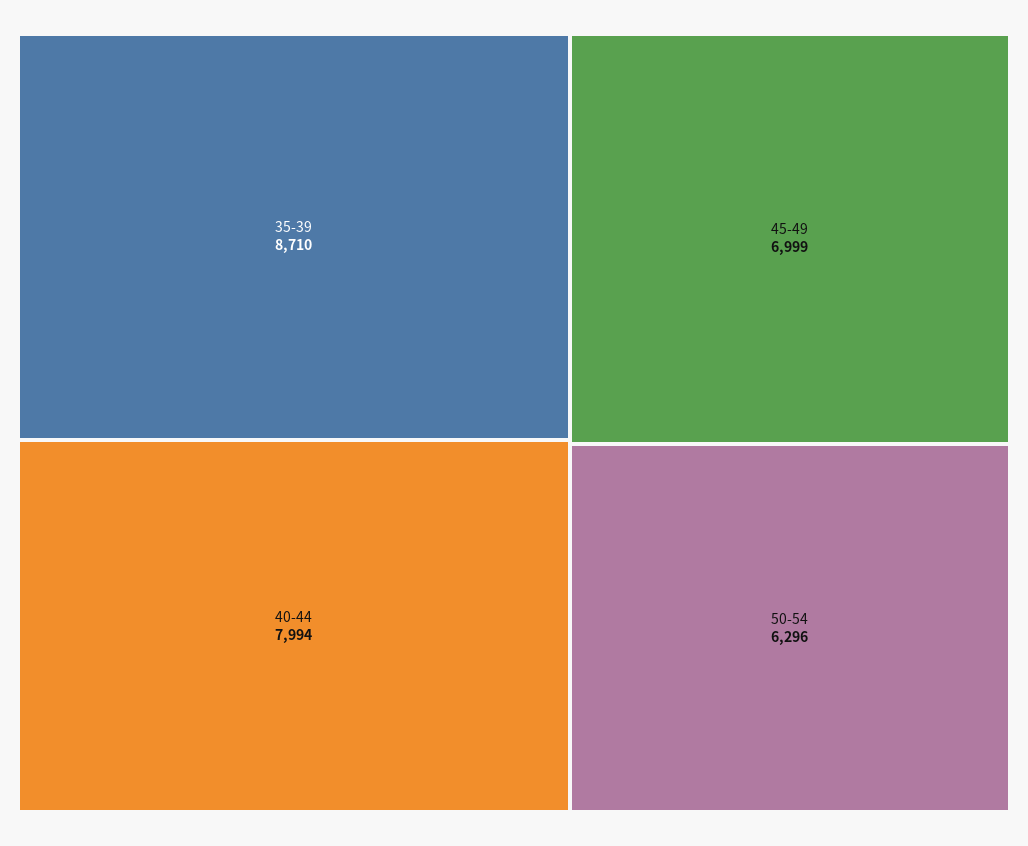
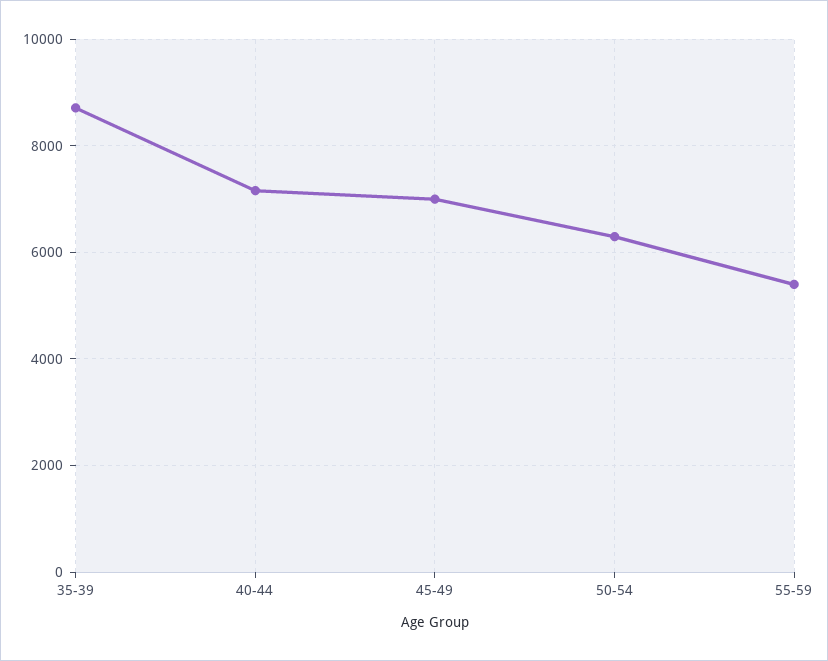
40-44: 7994 -> 7200
55-59: none -> 5400

